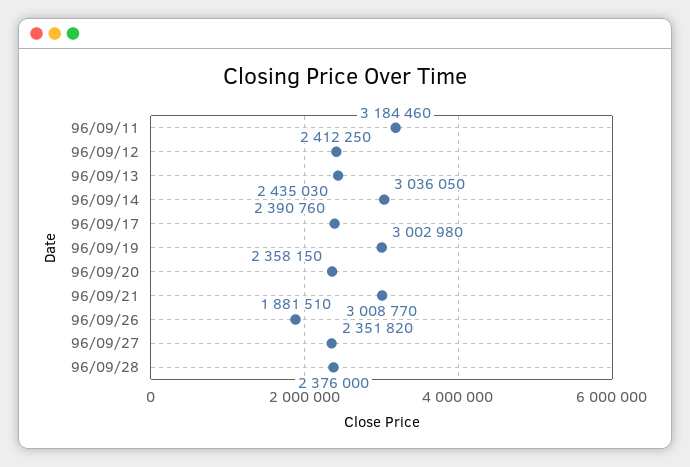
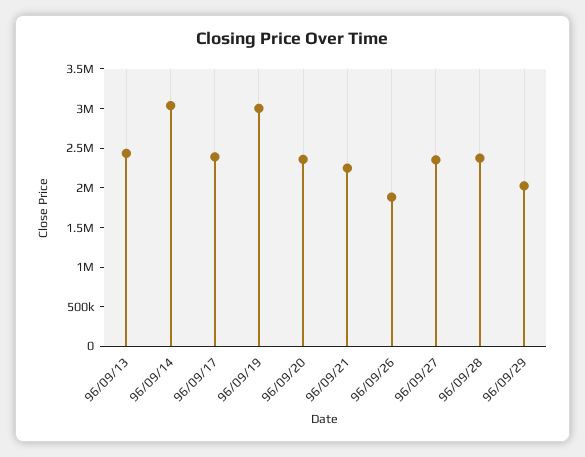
96/09/11: 3184460 -> none
96/09/12: 2412250 -> none
96/09/21: 3008770 -> 2250000
96/09/29: none -> 2000000

